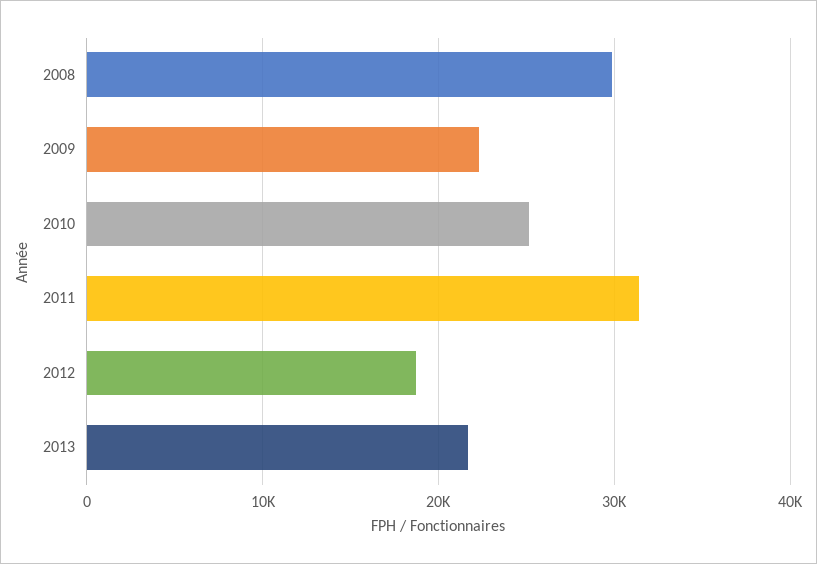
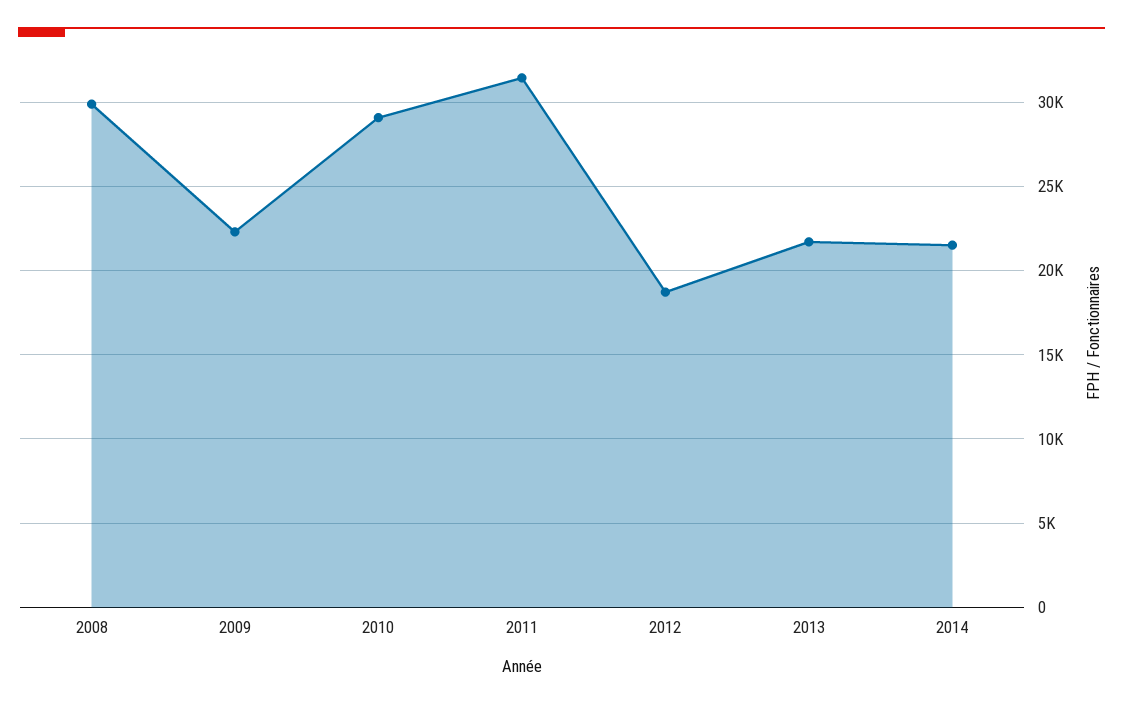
2010: 25000 -> 29000
2014: none -> 21500

